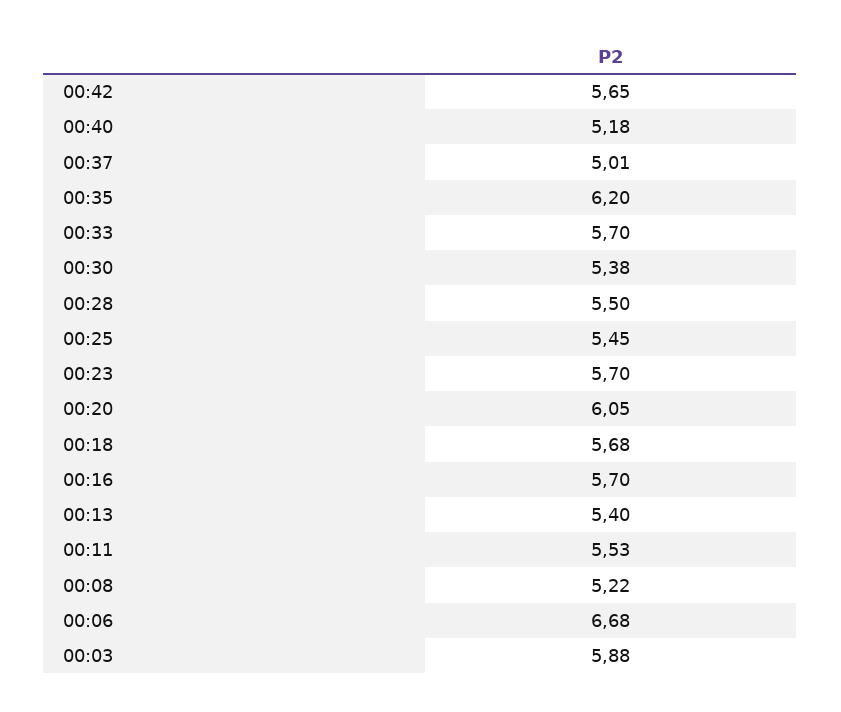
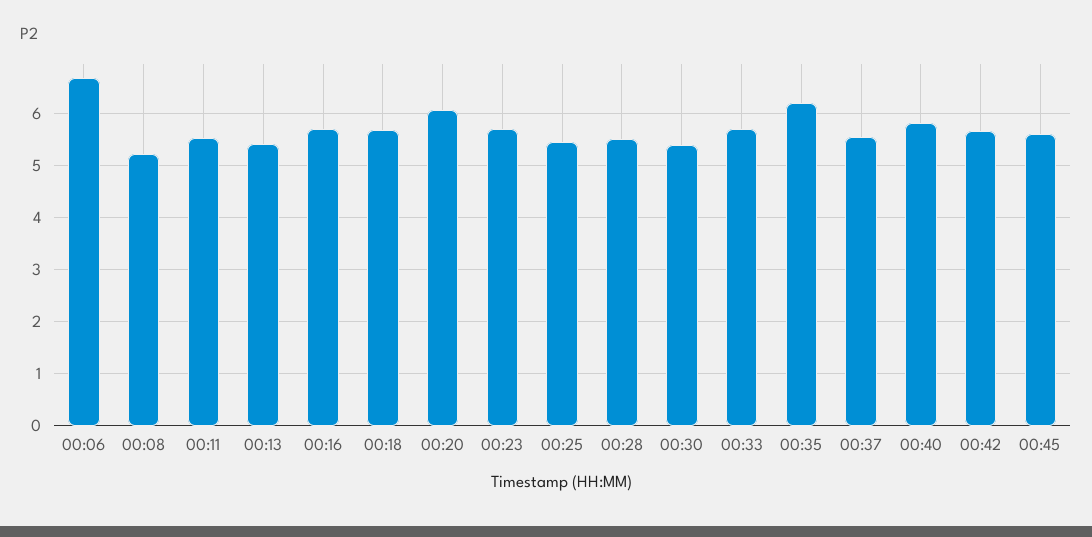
00:40: 5.18 -> 5.8
00:37: 5.01 -> 5.6
00:03: 5.88 -> none
00:45: none -> 5.6

